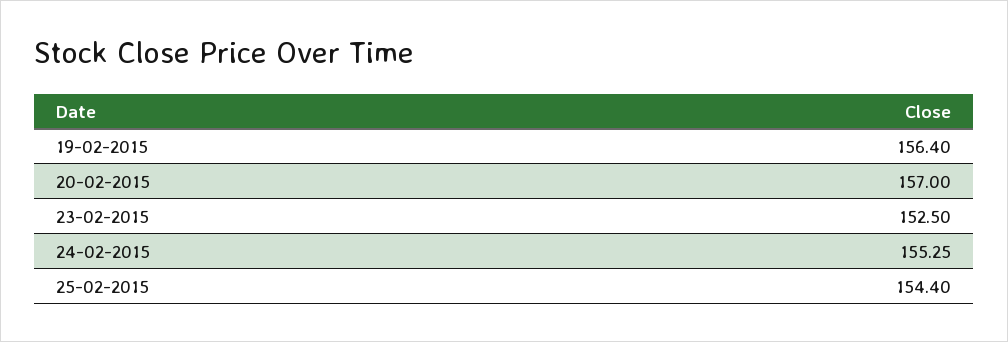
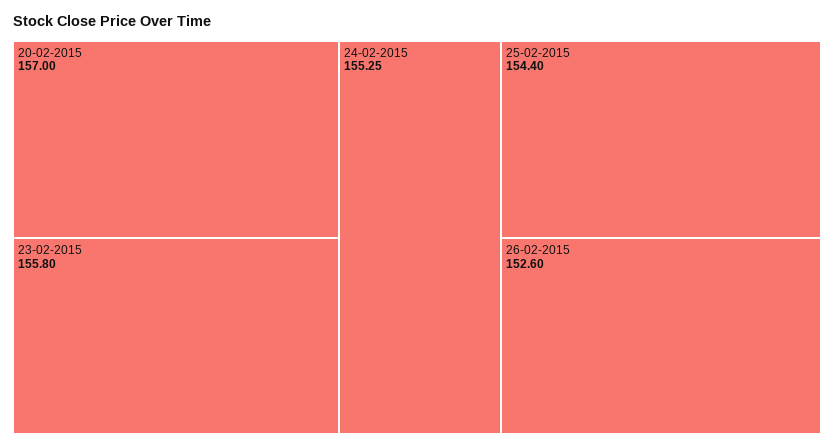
19-02-2015: 156.4 -> none
23-02-2015: 152.5 -> 155.8
26-02-2015: none -> 152.6

